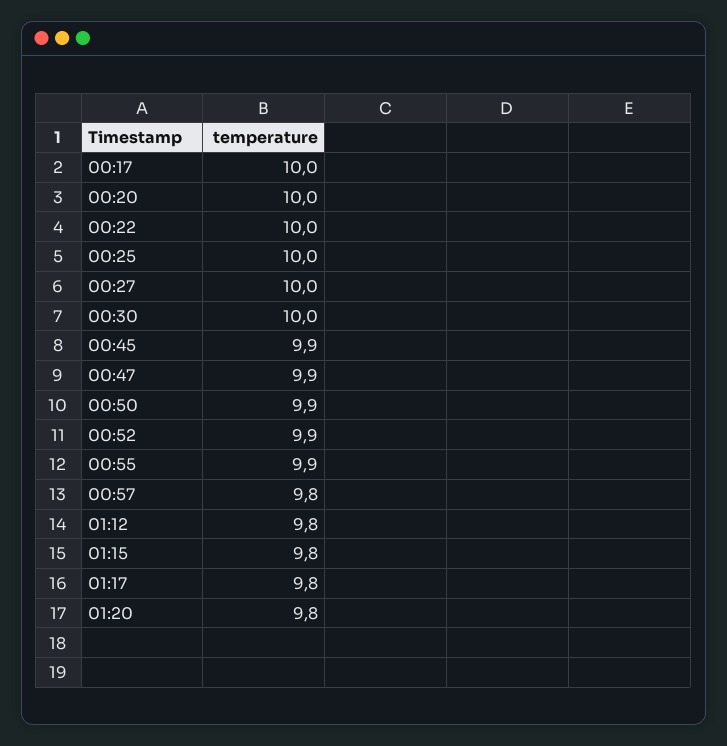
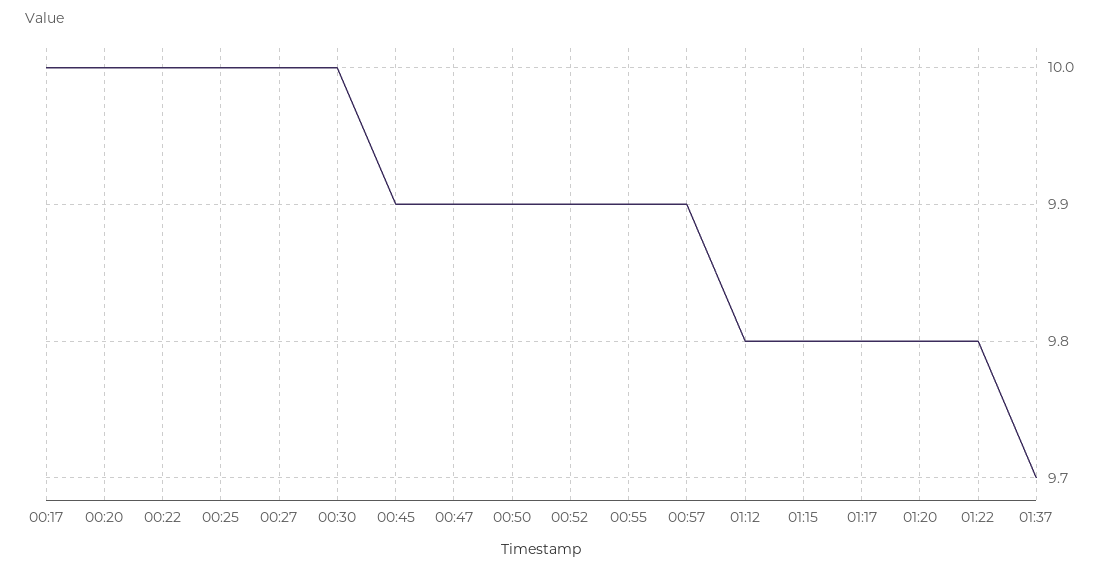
00:57: 9.8 -> 9.9
01:22: none -> 9.8
01:37: none -> 9.7

